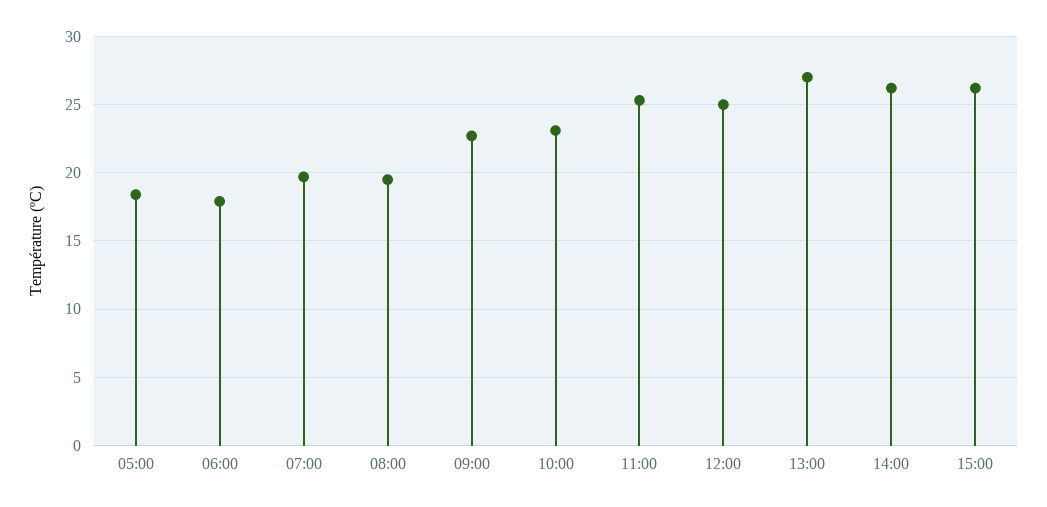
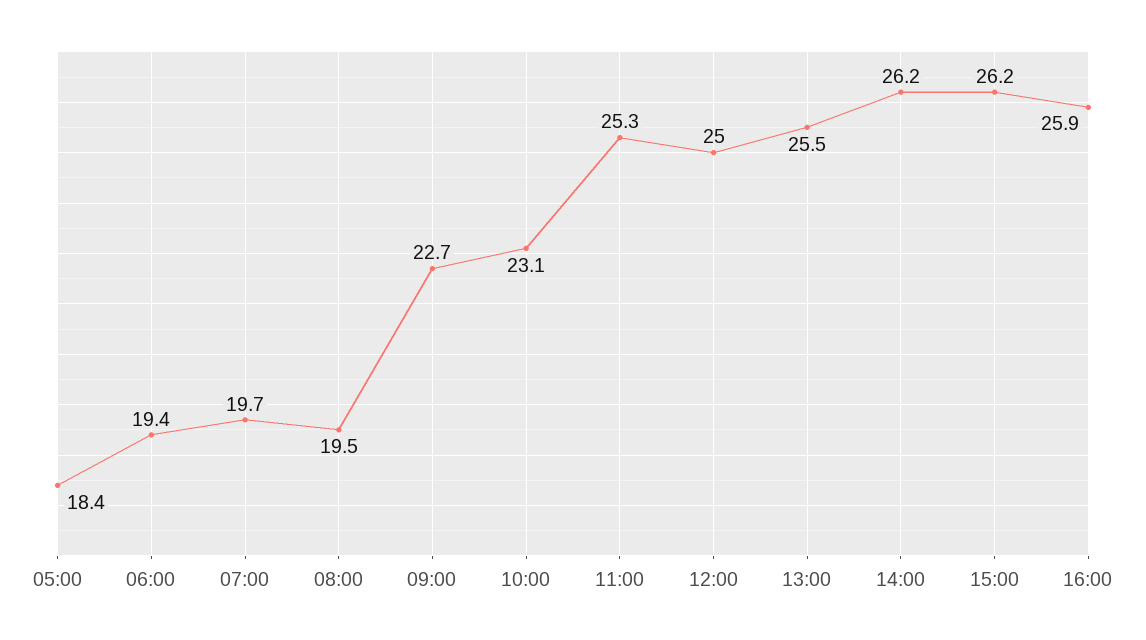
06:00: 18 -> 19.4
13:00: 27 -> 25.5
16:00: none -> 25.9

